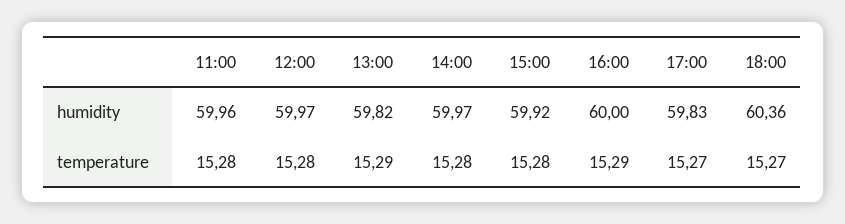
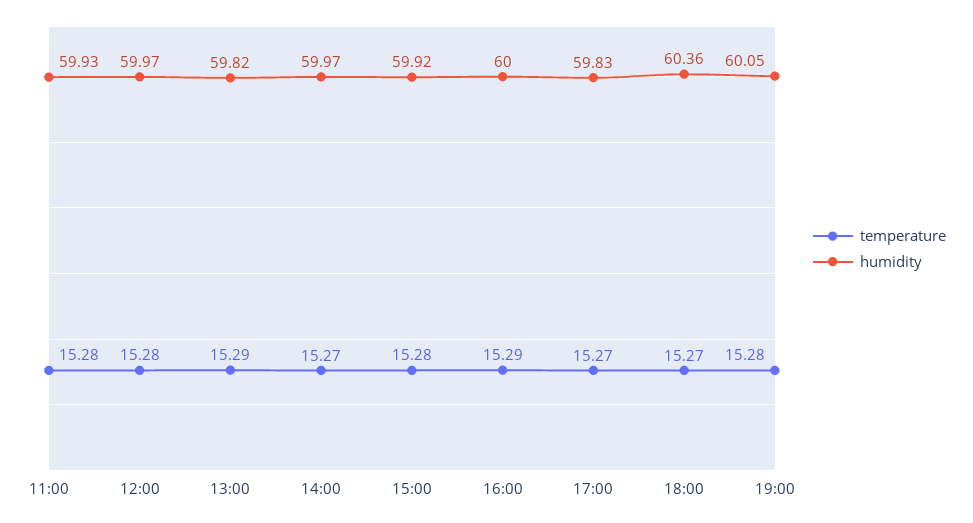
humidity, 11:00: 59.96 -> 59.93
temperature, 14:00: 15.28 -> 15.27
temperature, 19:00: none -> 15.28
humidity, 19:00: none -> 60.05

